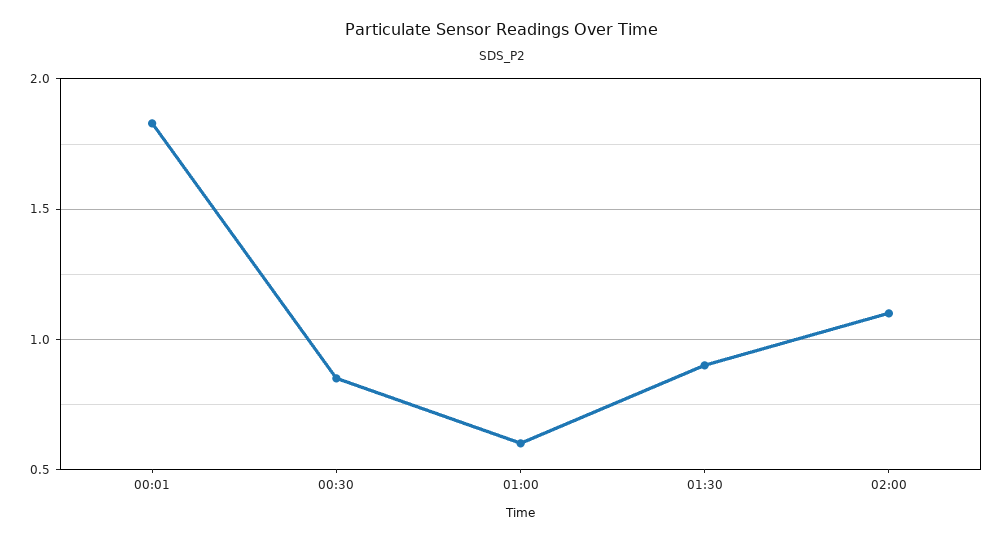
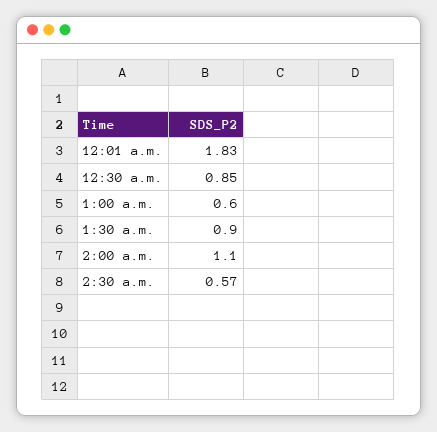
2:30 a.m.: none -> 0.57

